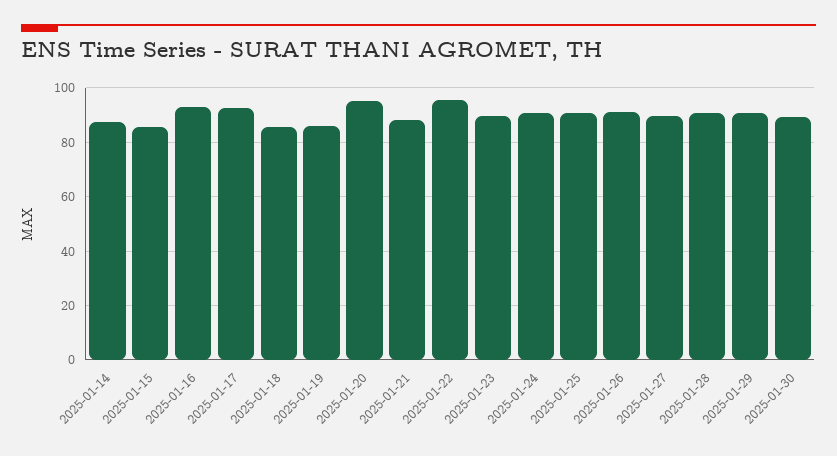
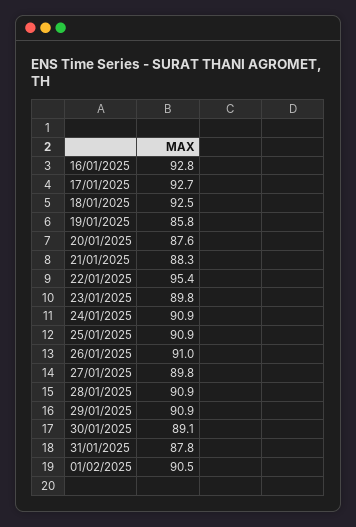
2025-01-14: 87.5 -> none
2025-01-15: 85 -> none
2025-01-18: 85 -> 92.5
2025-01-20: 95 -> 87.6
31/01/2025: none -> 87.8
01/02/2025: none -> 90.5

